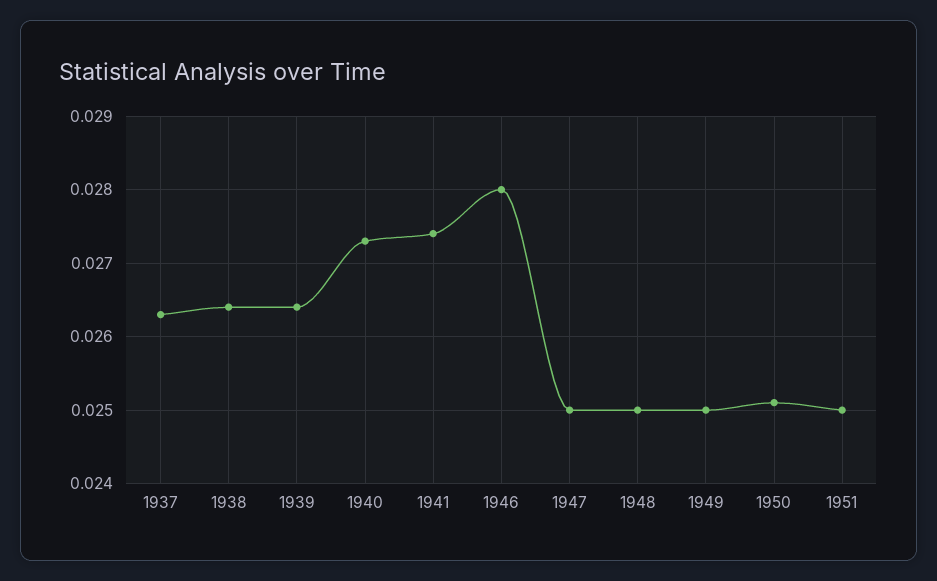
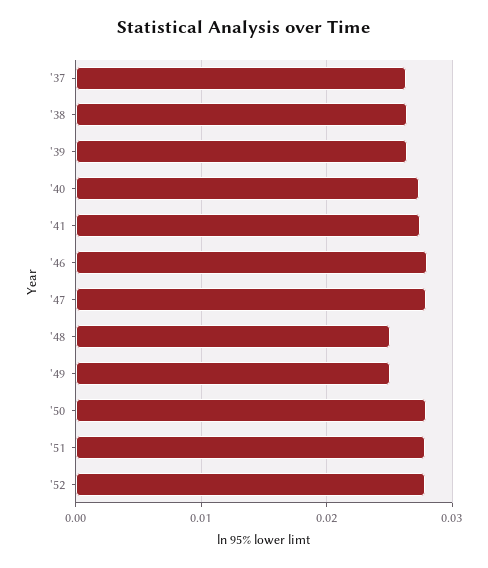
1947: 0.025 -> 0.028
1950: 0.0251 -> 0.028
1951: 0.025 -> 0.028
'52: none -> 0.028

